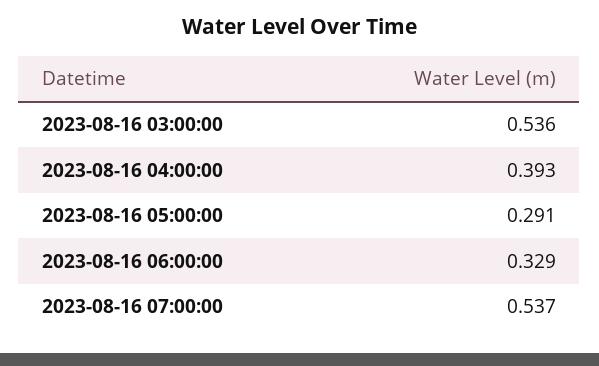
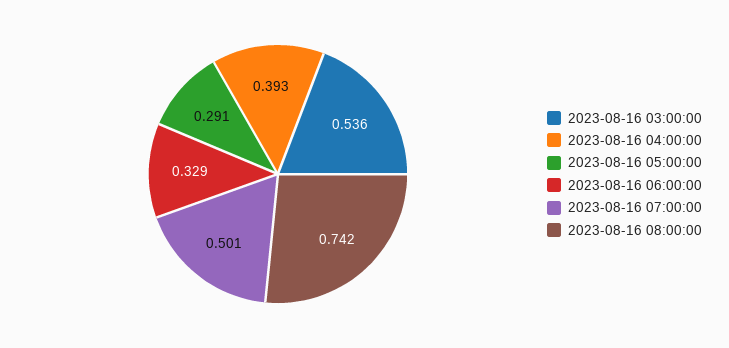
2023-08-16 07:00:00: 0.537 -> 0.501
2023-08-16 08:00:00: none -> 0.742

